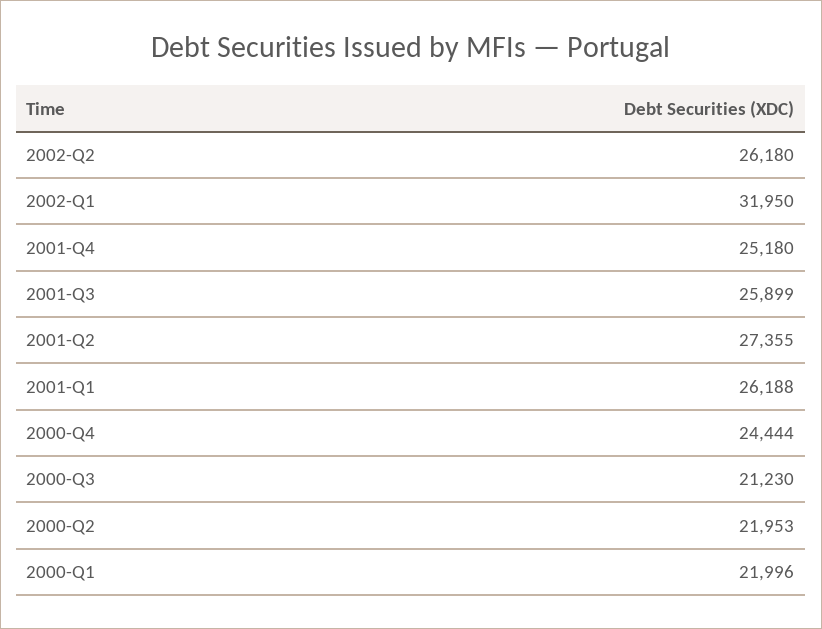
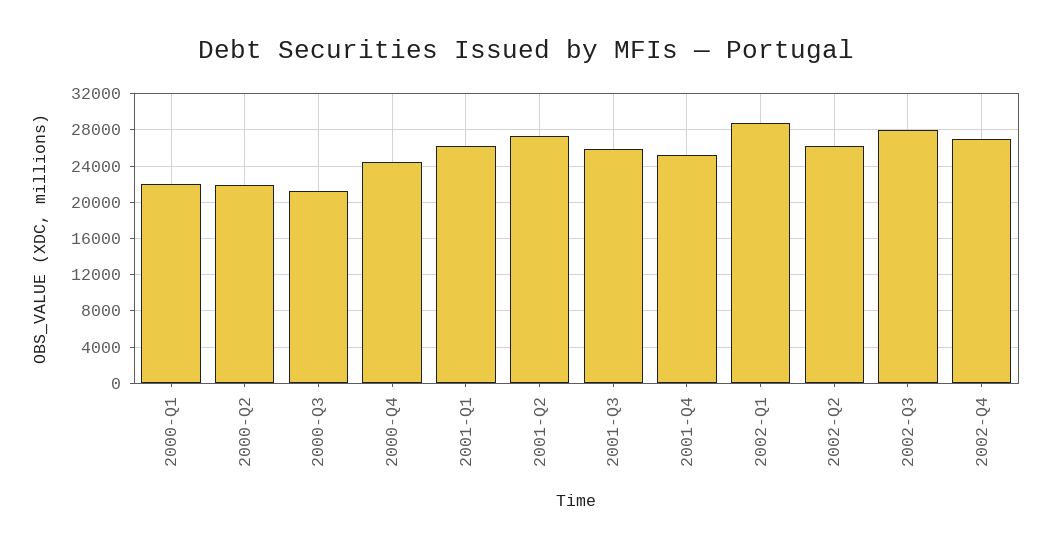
2002-Q1: 31950 -> 29000
2002-Q3: none -> 28000
2002-Q4: none -> 27000

